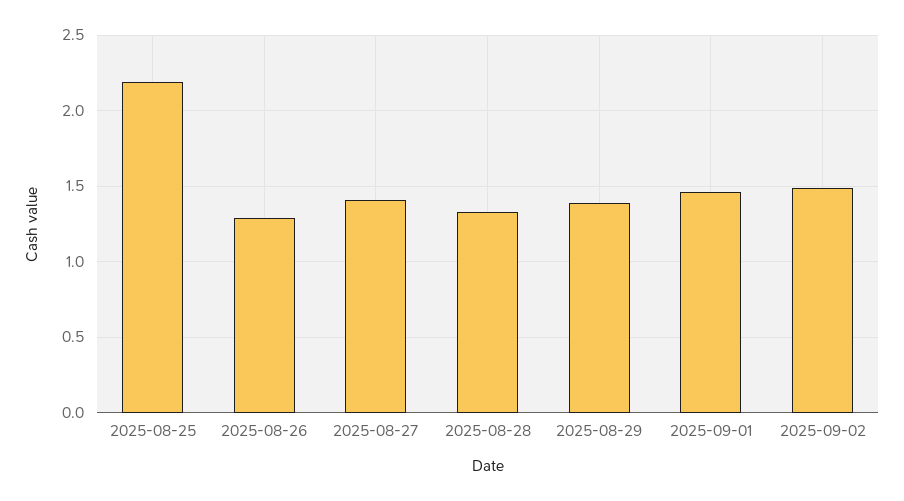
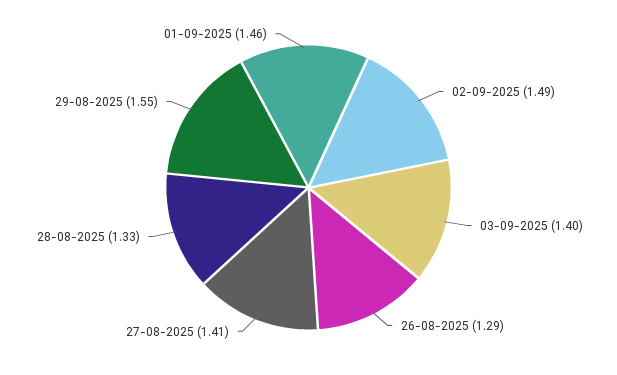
2025-08-25: 2.2 -> none
2025-08-29: 1.4 -> 1.55
03-09-2025: none -> 1.4

